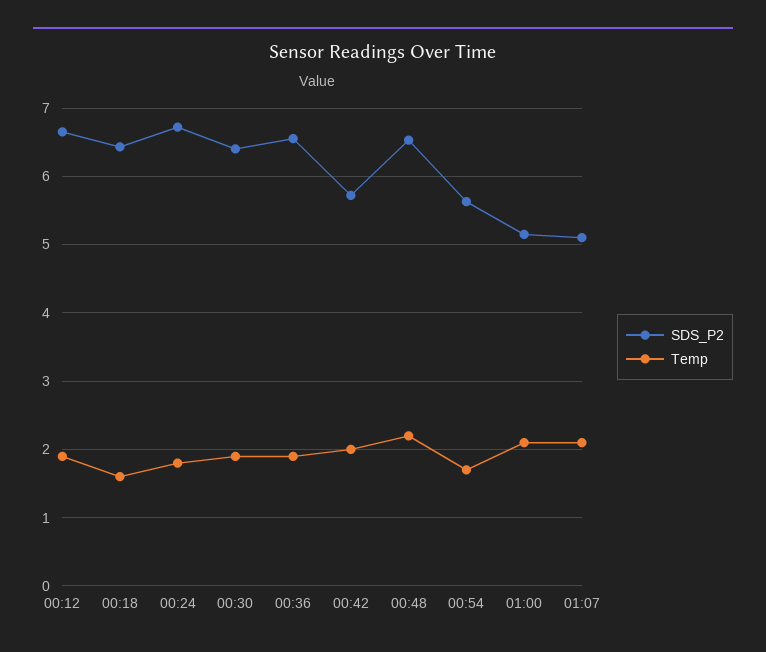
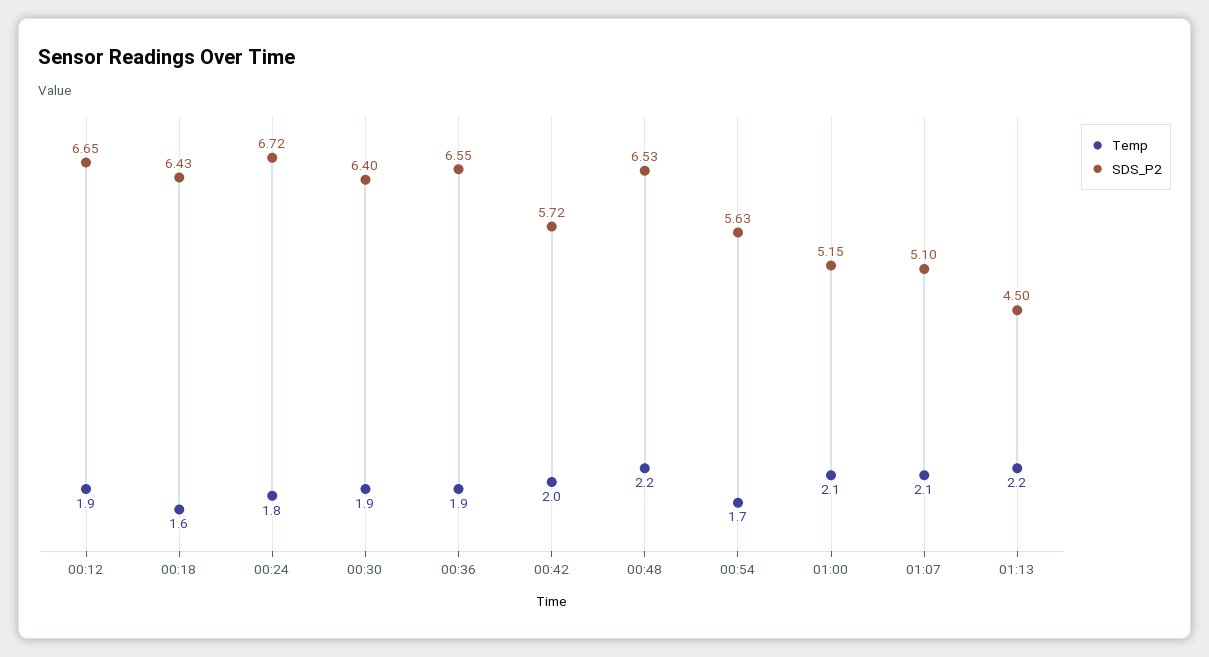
Temp, 01:13: none -> 2.2
SDS_P2, 01:13: none -> 4.5

